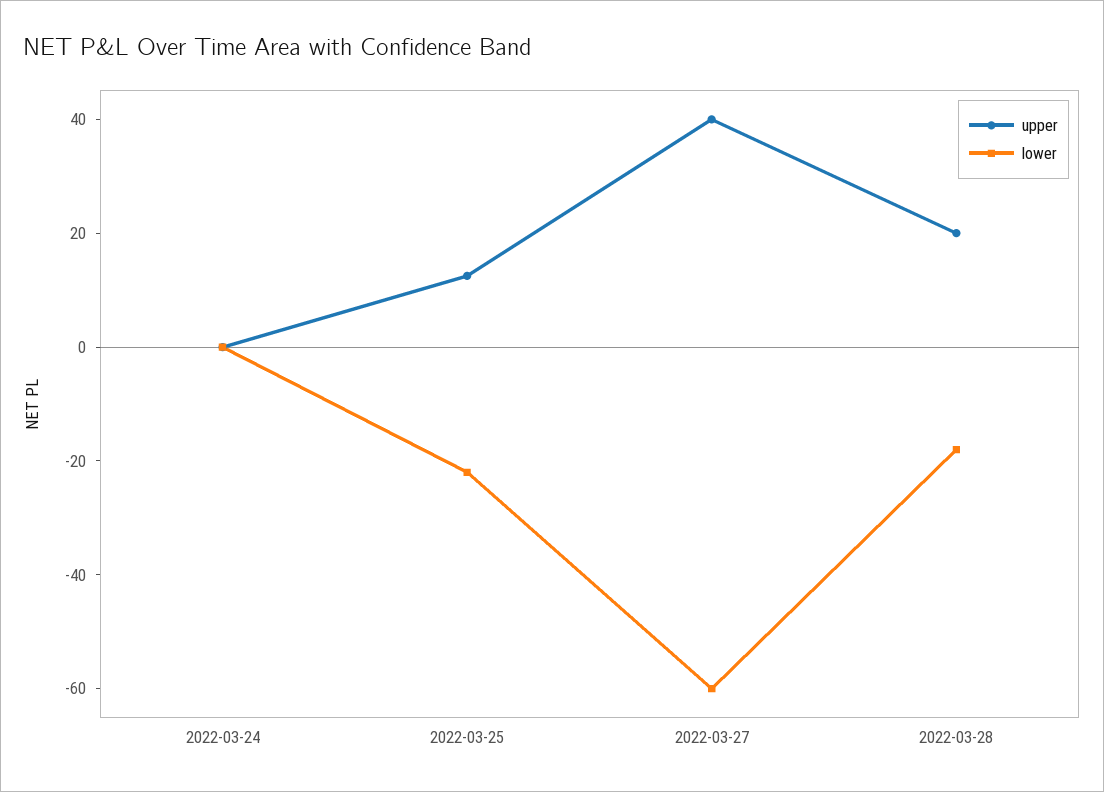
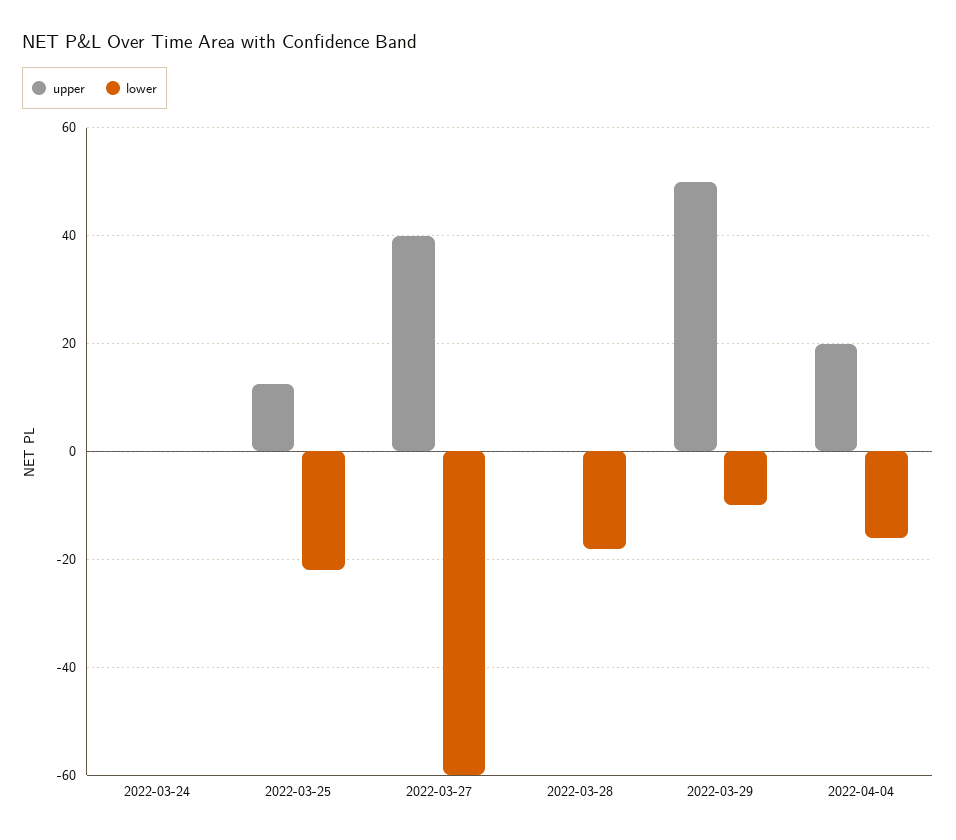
upper, 2022-03-28: 20 -> 0
upper, 2022-03-29: none -> 50
lower, 2022-03-29: none -> -10
upper, 2022-04-04: none -> 20
lower, 2022-04-04: none -> -16

